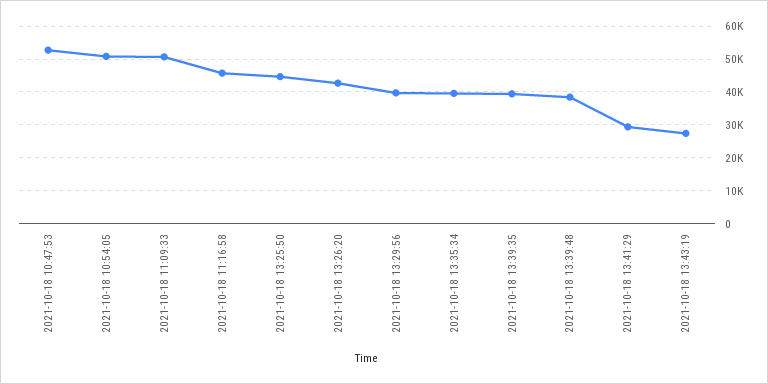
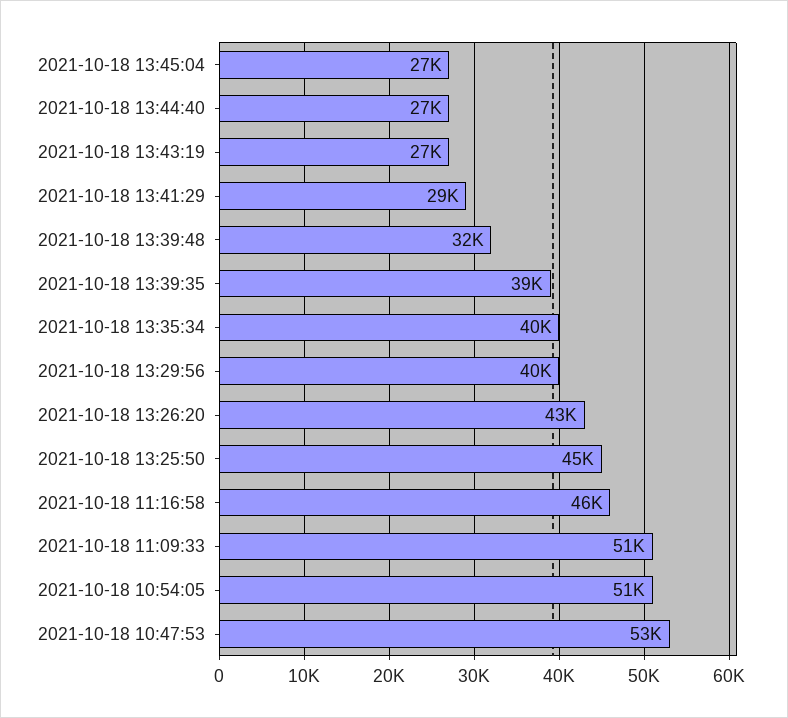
2021-10-18 13:39:48: 38000 -> 32000
2021-10-18 13:45:04: none -> 27000
2021-10-18 13:44:40: none -> 27000

